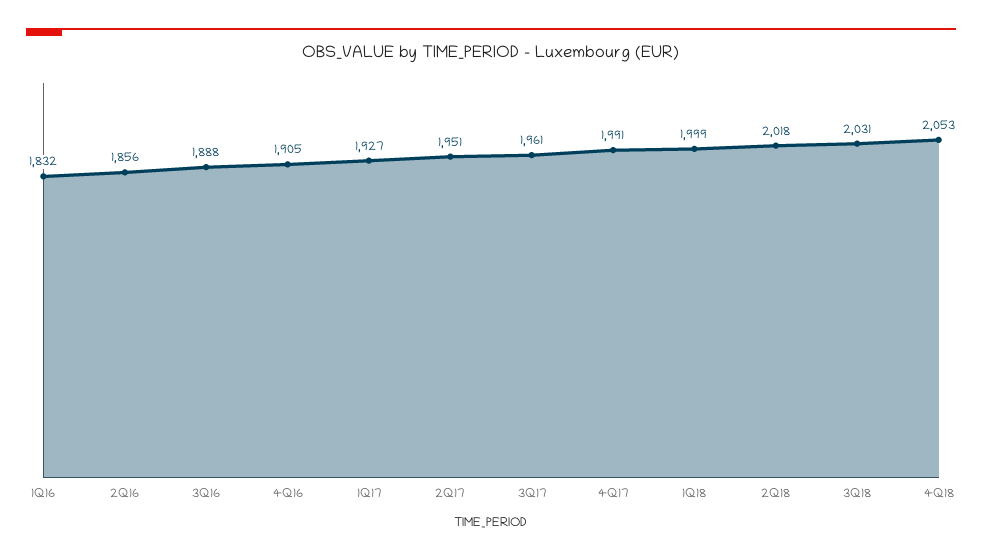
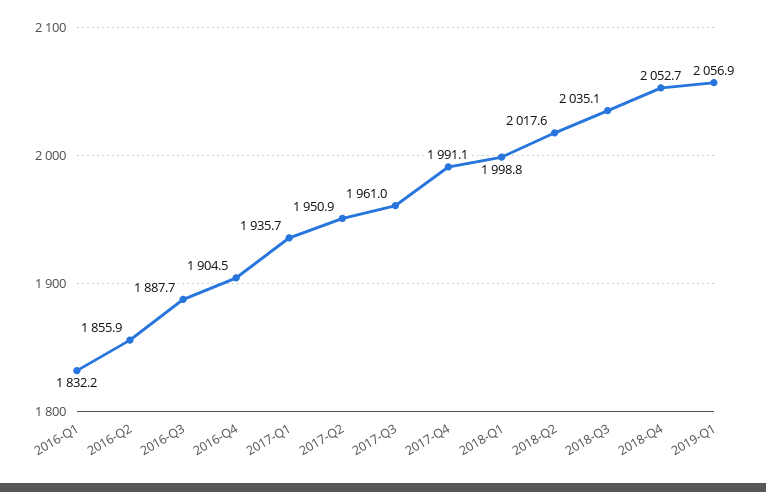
1Q17: 1927 -> 1935.7
3Q18: 2031 -> 2035.1
2019-Q1: none -> 2056.9

